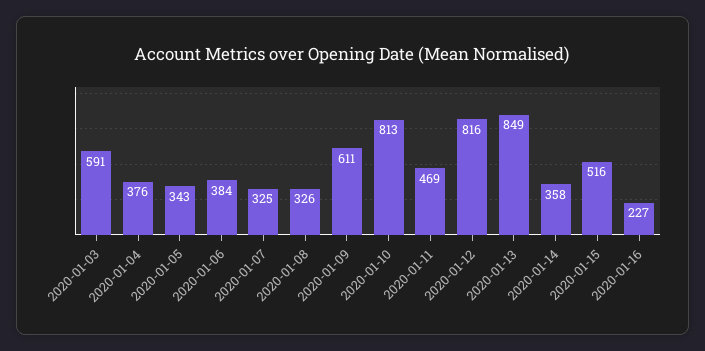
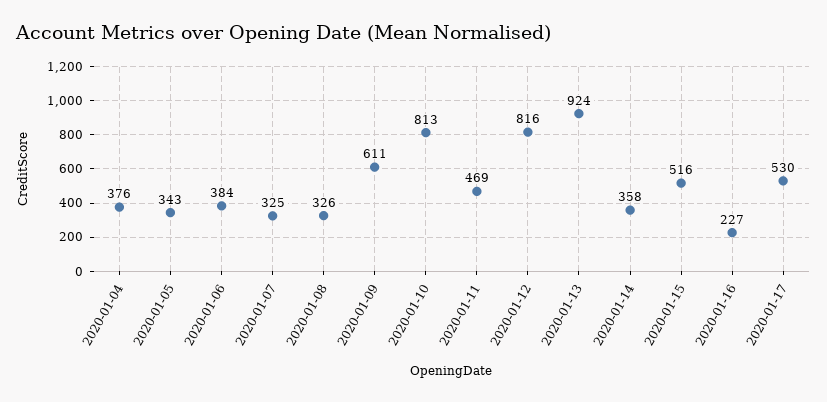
2020-01-03: 591 -> none
2020-01-13: 849 -> 924
2020-01-17: none -> 530

